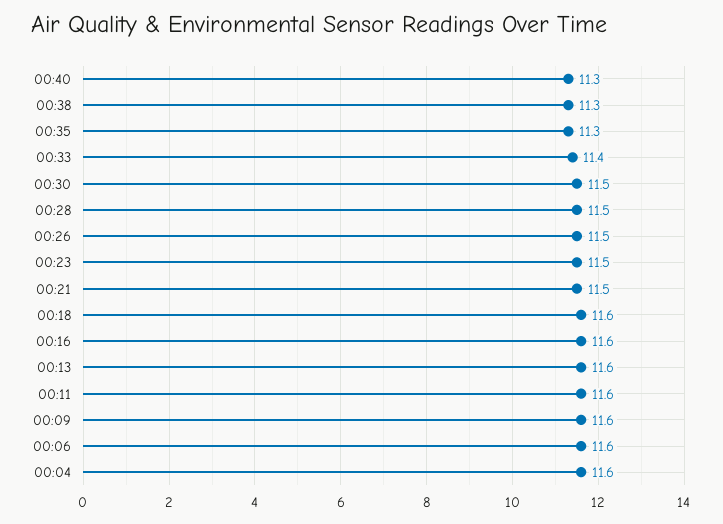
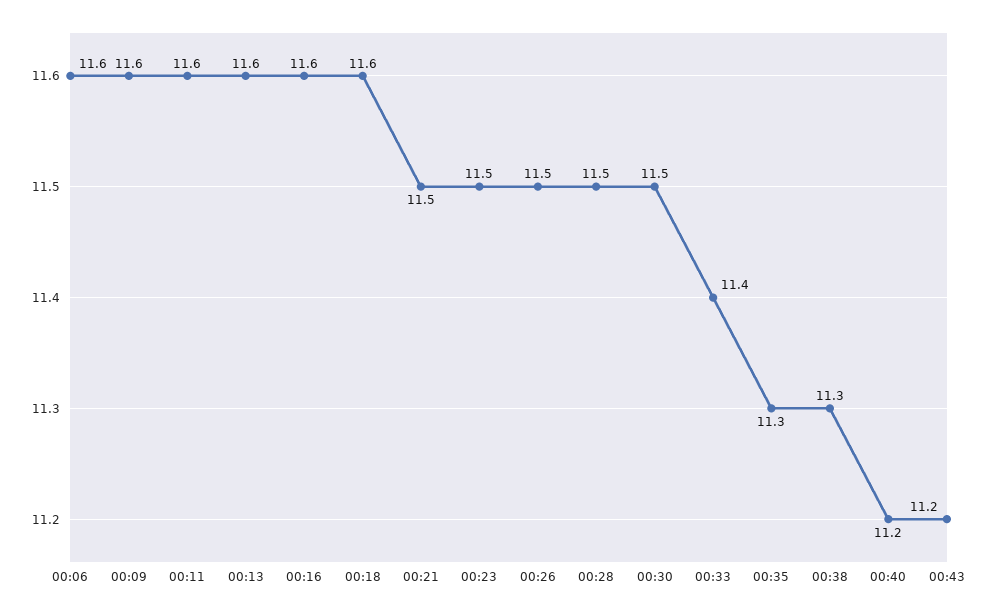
00:40: 11.3 -> 11.2
00:04: 11.6 -> none
00:43: none -> 11.2

